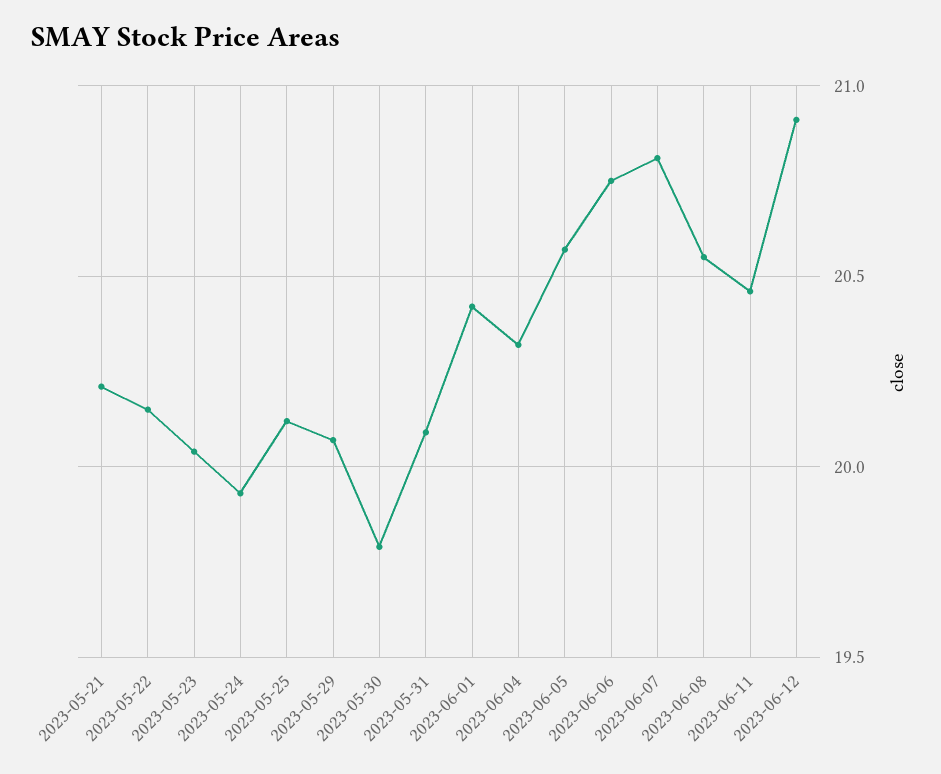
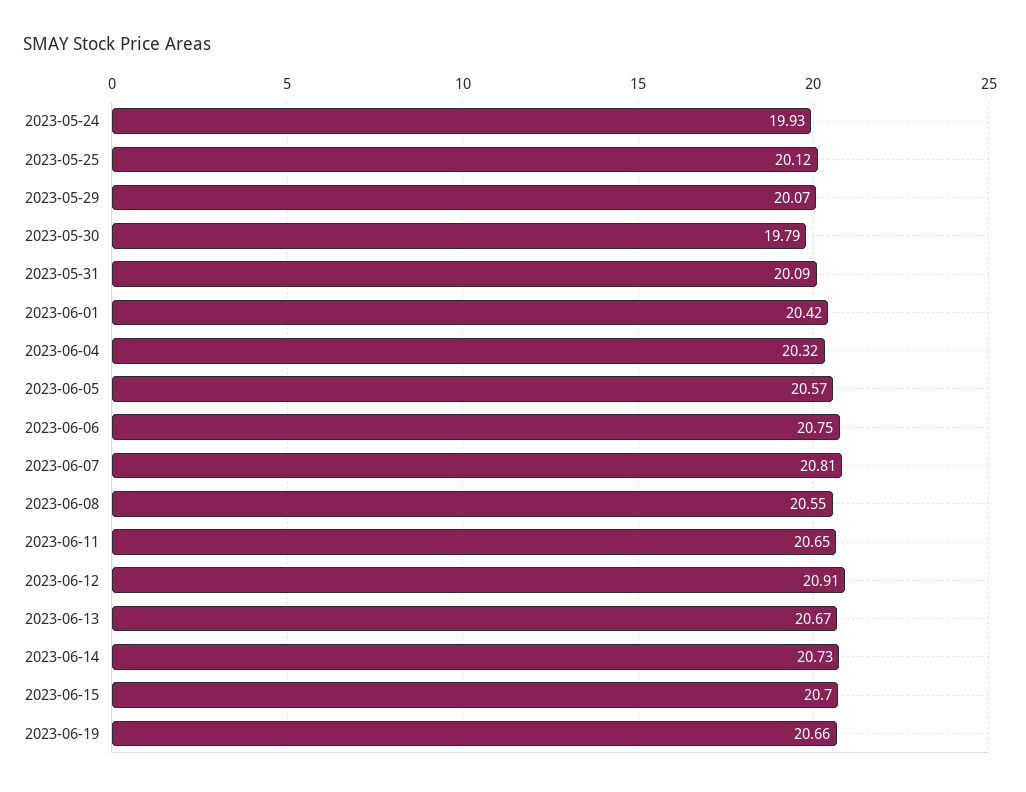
2023-05-21: 20.2 -> none
2023-05-22: 20.15 -> none
2023-05-23: 20.05 -> none
2023-06-11: 20.45 -> 20.65
2023-06-13: none -> 20.67
2023-06-14: none -> 20.73
2023-06-15: none -> 20.7
2023-06-19: none -> 20.66

